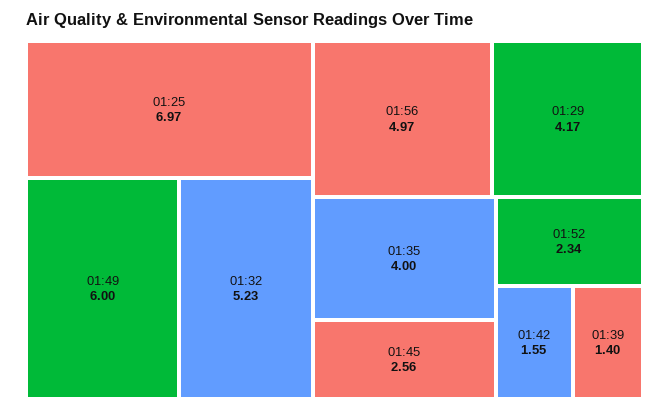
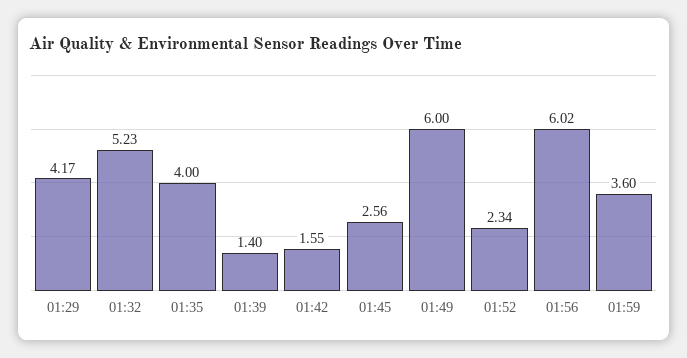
01:25: 6.97 -> none
01:56: 4.97 -> 6.02
01:59: none -> 3.6

